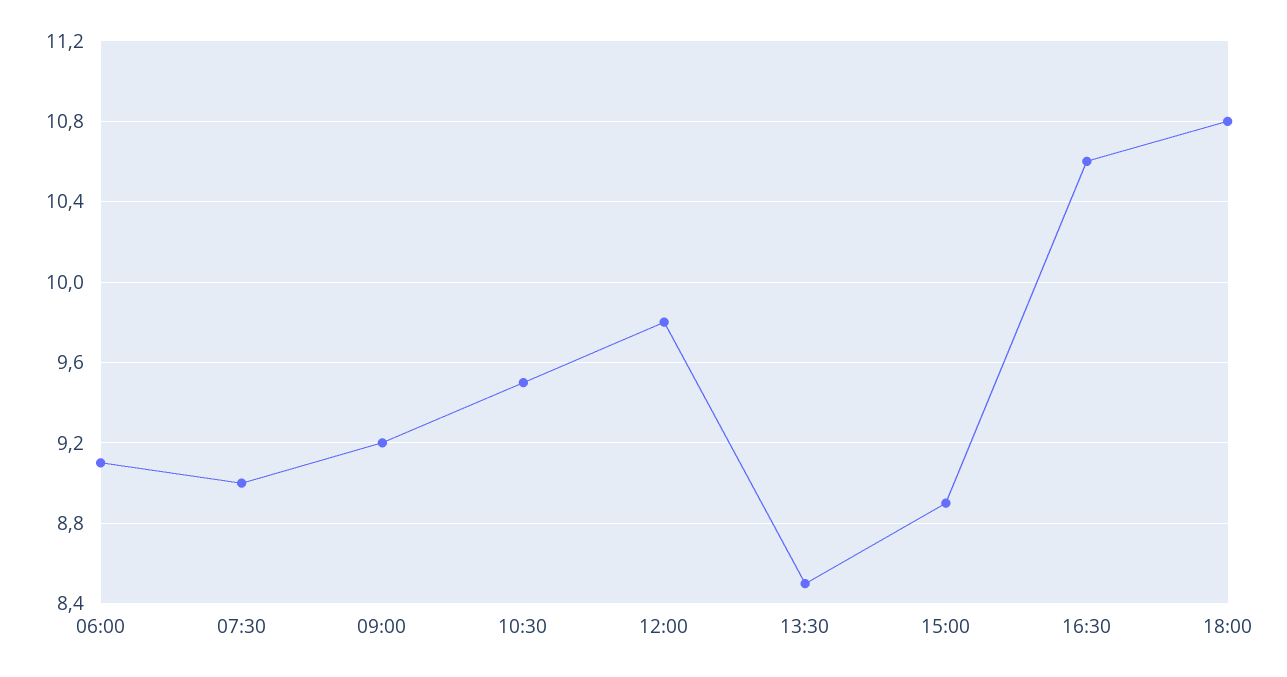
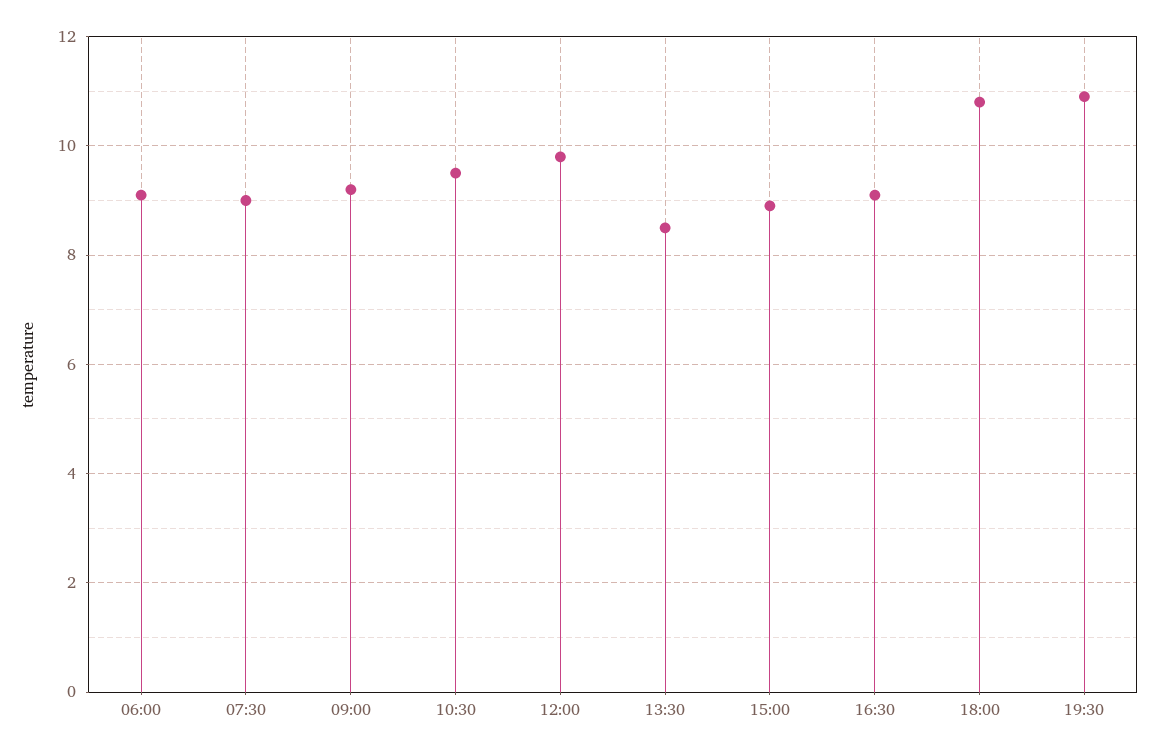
16:30: 10.6 -> 9
19:30: none -> 11

